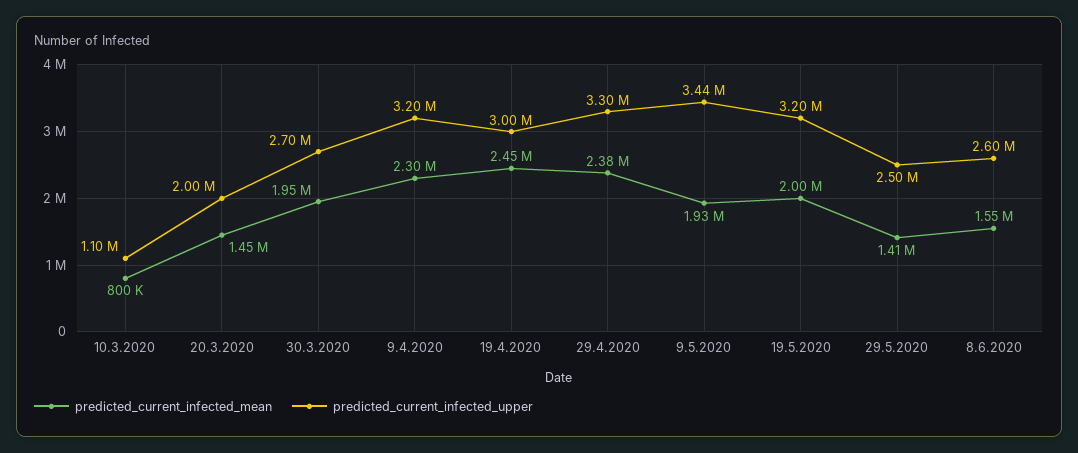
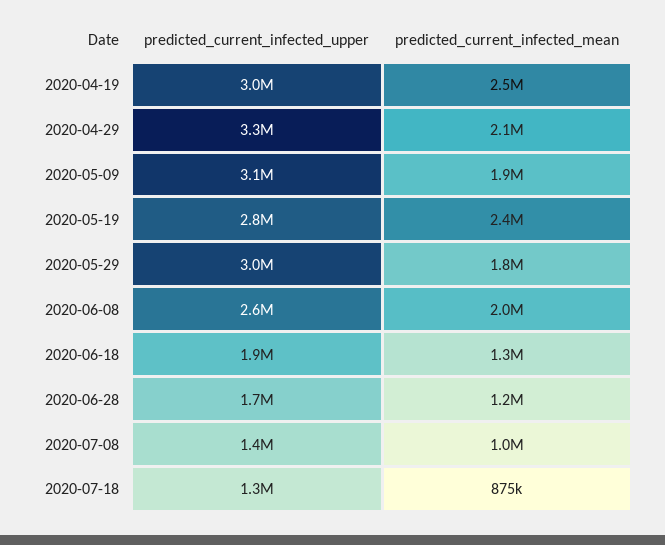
predicted_current_infected_mean, 10.3.2020: 800000 -> none
predicted_current_infected_upper, 10.3.2020: 1100000 -> none
predicted_current_infected_mean, 20.3.2020: 1450000 -> none
predicted_current_infected_upper, 20.3.2020: 2000000 -> none
predicted_current_infected_mean, 30.3.2020: 1950000 -> none
predicted_current_infected_upper, 30.3.2020: 2700000 -> none
predicted_current_infected_mean, 9.4.2020: 2300000 -> none
predicted_current_infected_upper, 9.4.2020: 3200000 -> none
predicted_current_infected_mean, 29.4.2020: 2380000 -> 2100000
predicted_current_infected_upper, 9.5.2020: 3440000 -> 3100000
predicted_current_infected_mean, 19.5.2020: 2000000 -> 2400000
predicted_current_infected_upper, 19.5.2020: 3200000 -> 2800000
predicted_current_infected_mean, 29.5.2020: 1410000 -> 1800000
predicted_current_infected_upper, 29.5.2020: 2500000 -> 3000000
predicted_current_infected_mean, 8.6.2020: 1550000 -> 2000000
predicted_current_infected_upper, 2020-06-18: none -> 1900000
predicted_current_infected_mean, 2020-06-18: none -> 1300000
predicted_current_infected_upper, 2020-06-28: none -> 1700000
predicted_current_infected_mean, 2020-06-28: none -> 1200000
predicted_current_infected_upper, 2020-07-08: none -> 1400000
predicted_current_infected_mean, 2020-07-08: none -> 1000000
predicted_current_infected_upper, 2020-07-18: none -> 1300000
predicted_current_infected_mean, 2020-07-18: none -> 875000

